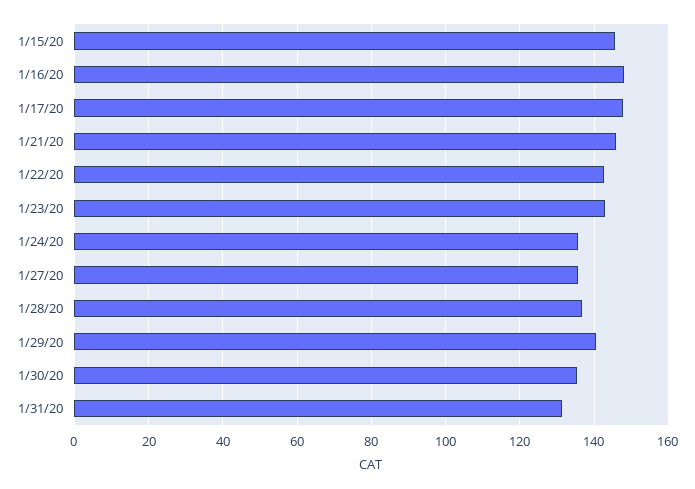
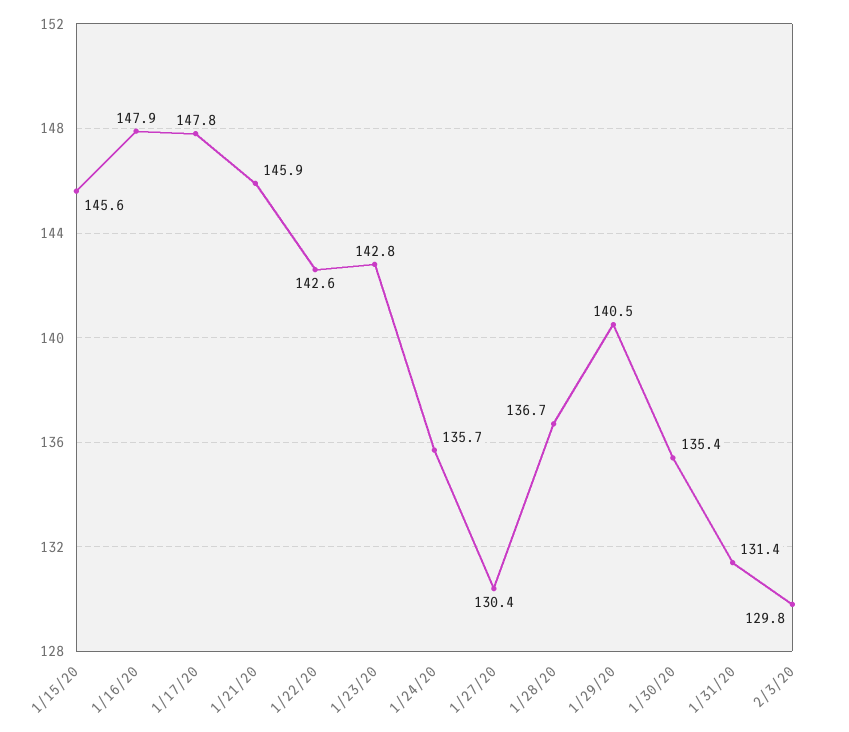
1/27/20: 136 -> 130.4
2/3/20: none -> 129.8

